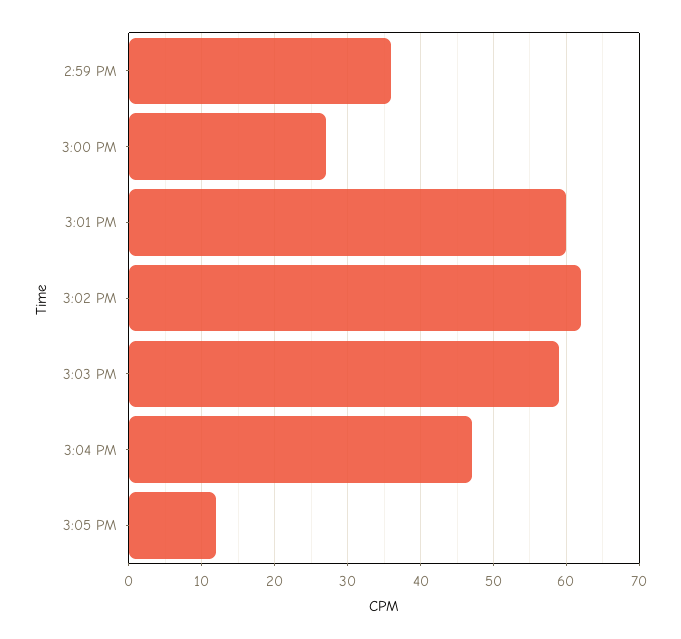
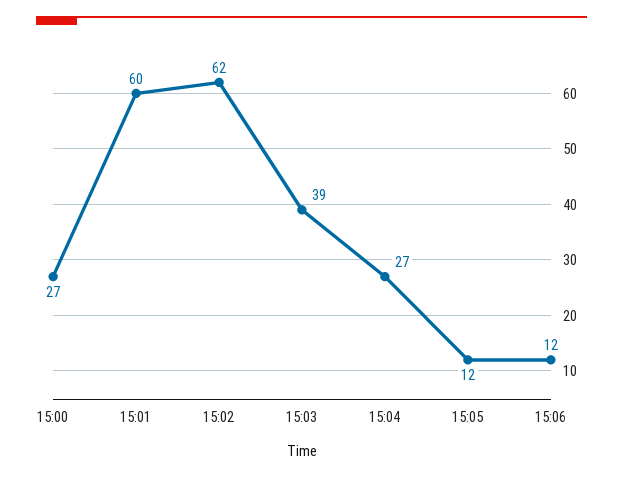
2:59 PM: 36 -> none
3:03 PM: 59 -> 39
3:04 PM: 47 -> 27
15:06: none -> 12

